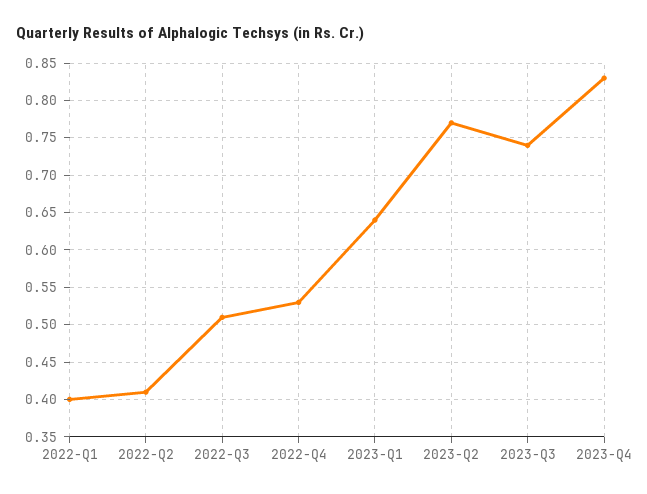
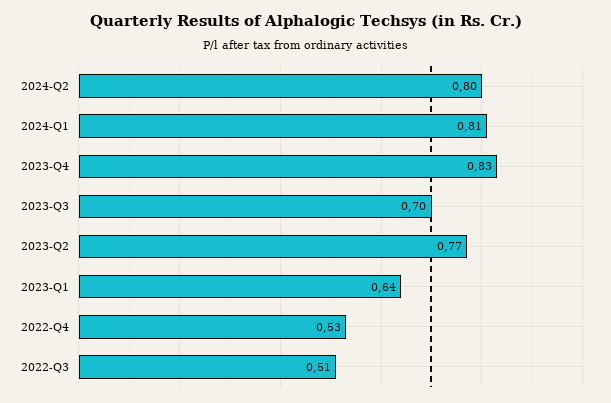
2022-Q1: 0.4 -> none
2022-Q2: 0.41 -> none
2023-Q3: 0.74 -> 0.7
2024-Q2: none -> 0.8
2024-Q1: none -> 0.81

